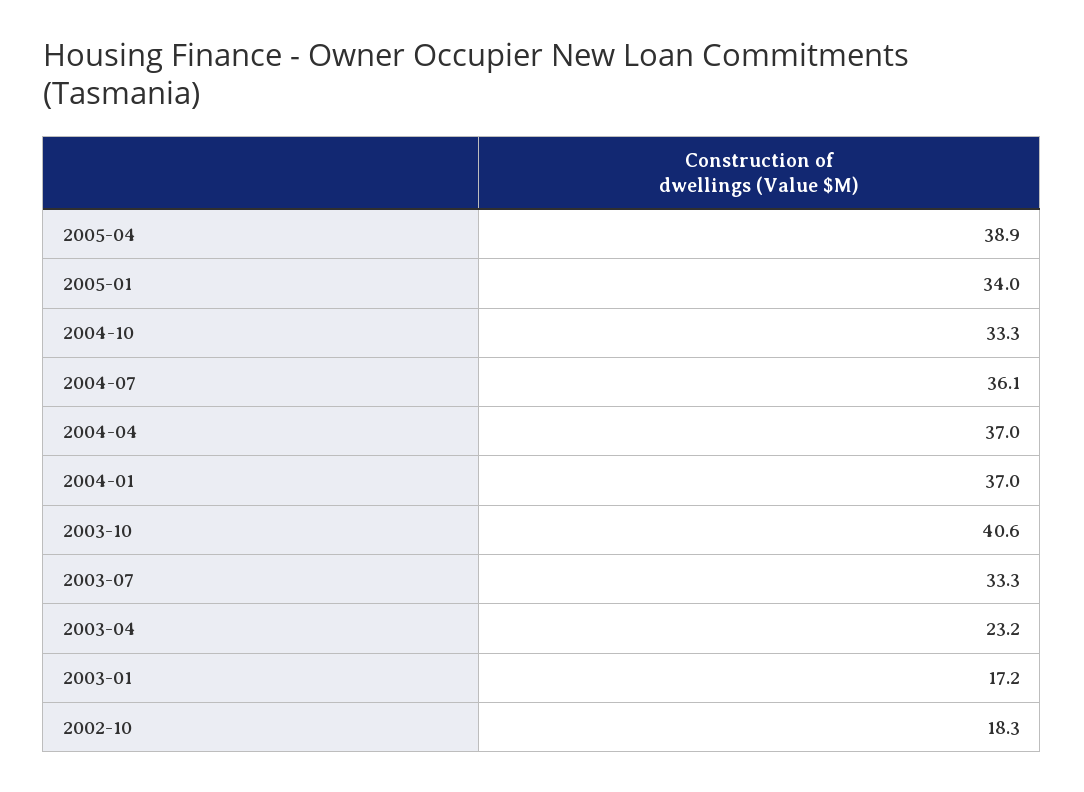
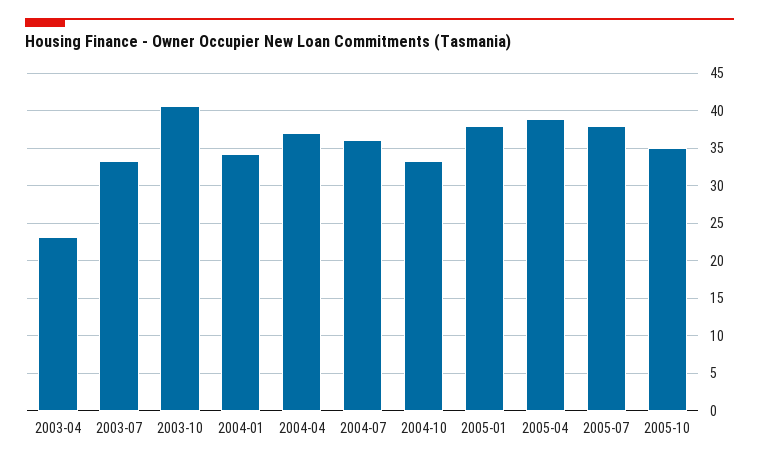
2005-01: 34 -> 38
2004-01: 37 -> 34
2003-01: 17.2 -> none
2002-10: 18.3 -> none
2005-07: none -> 38
2005-10: none -> 35

